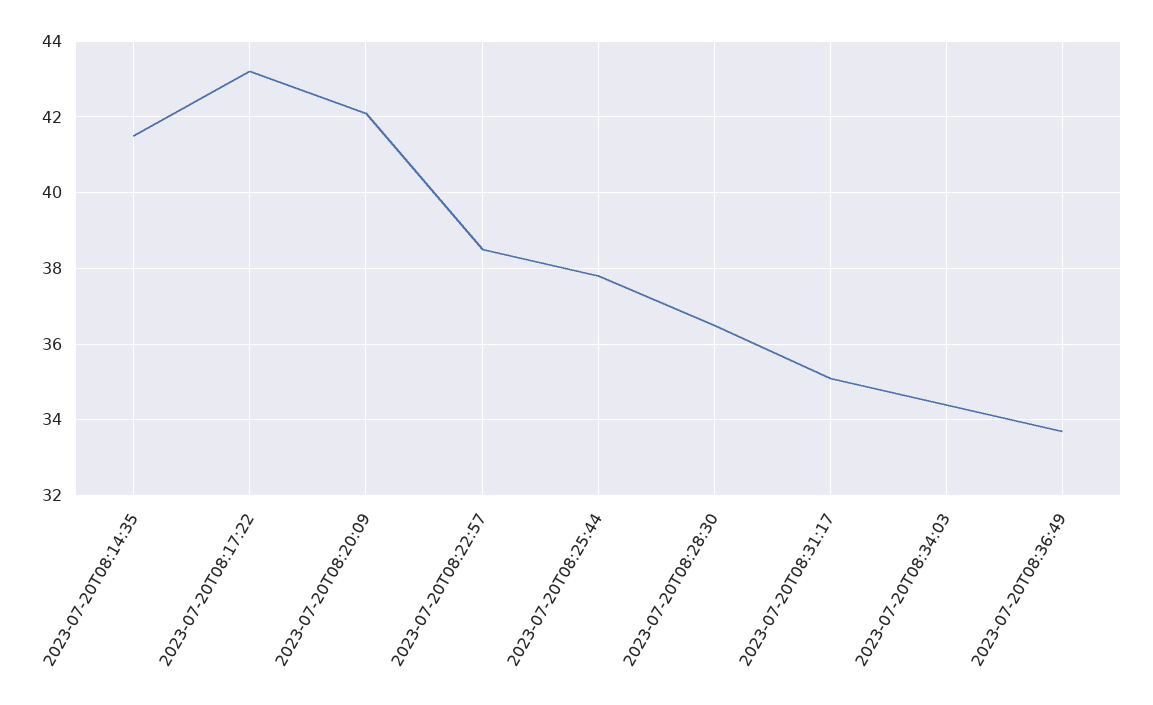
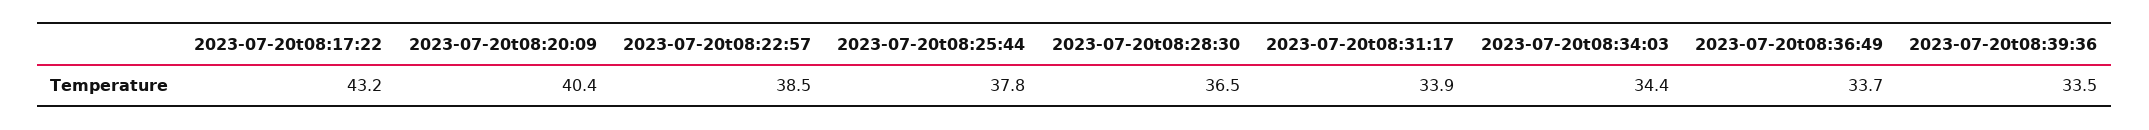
2023-07-20T08:14:35: 41.5 -> none
2023-07-20T08:20:09: 42 -> 40.4
2023-07-20T08:31:17: 35 -> 33.9
2023-07-20t08:39:36: none -> 33.5

